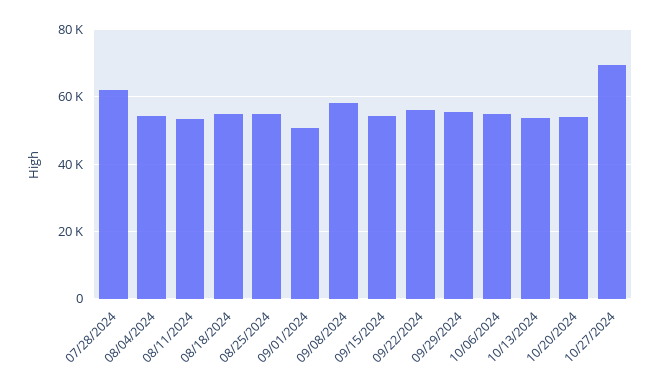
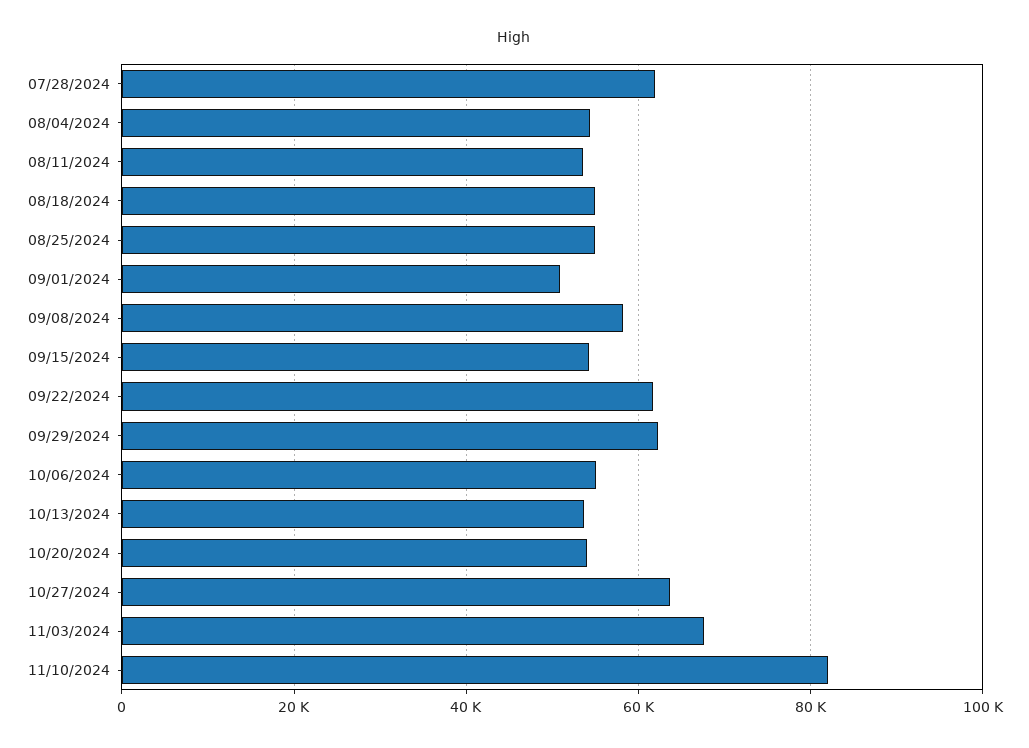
09/22/2024: 56000 -> 62000
09/29/2024: 56000 -> 62000
10/27/2024: 70000 -> 64000
11/03/2024: none -> 68000
11/10/2024: none -> 82000

